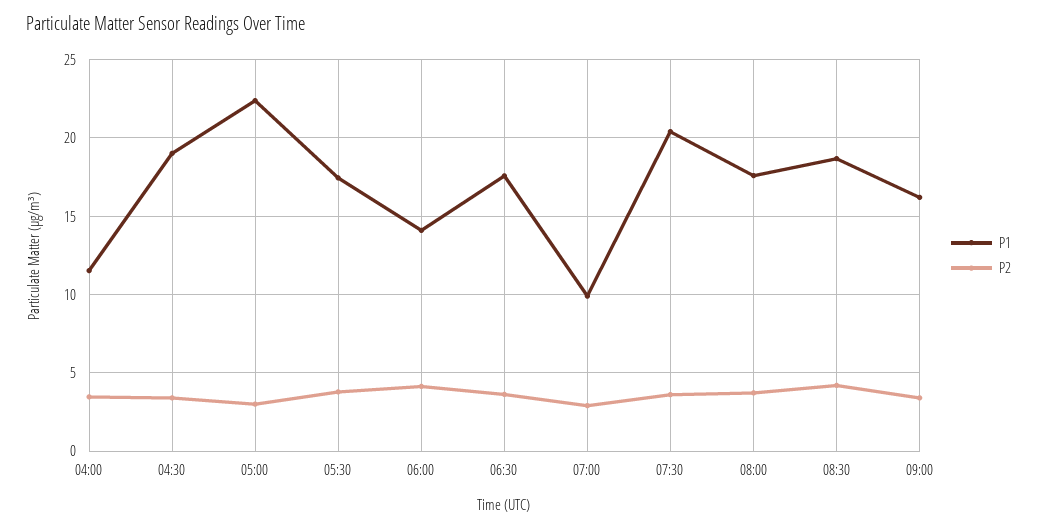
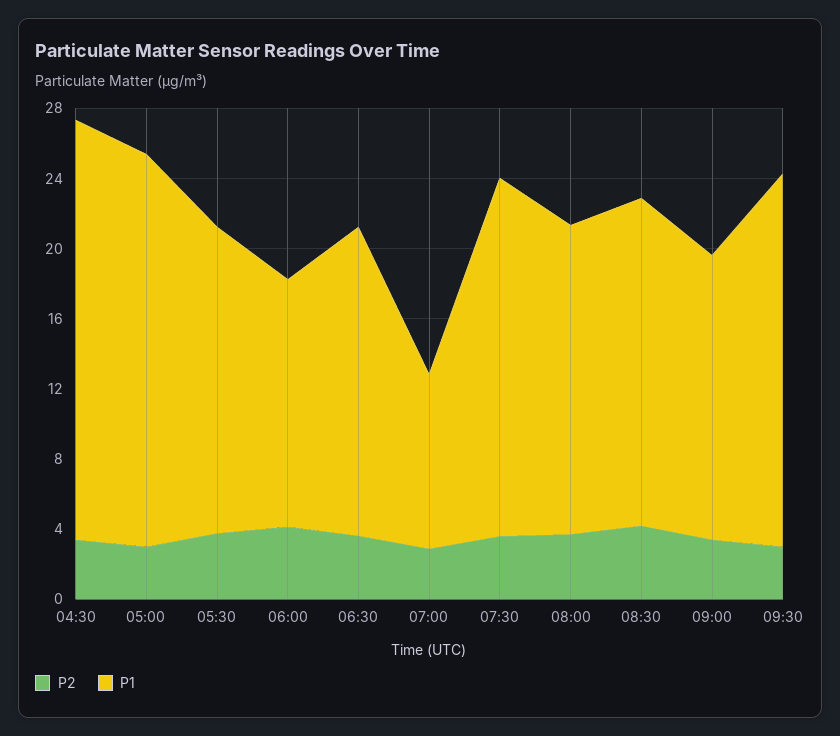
P1, 04:00: 11.5 -> none
P2, 04:00: 3.5 -> none
P1, 04:30: 19 -> 24
P2, 09:30: none -> 3
P1, 09:30: none -> 21

